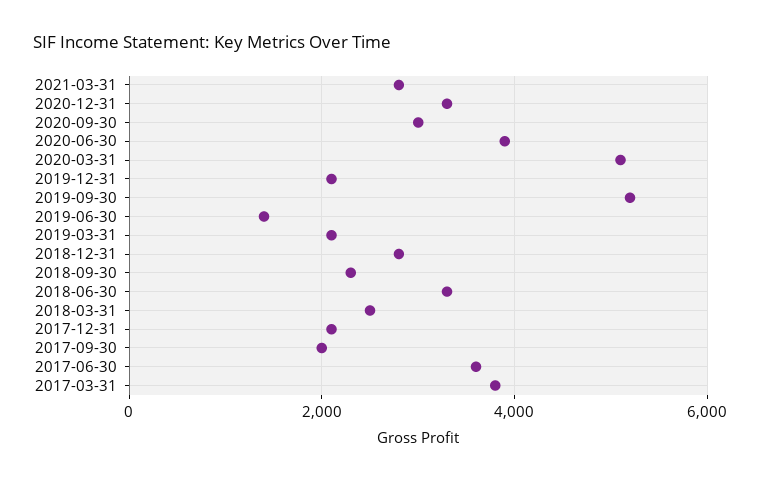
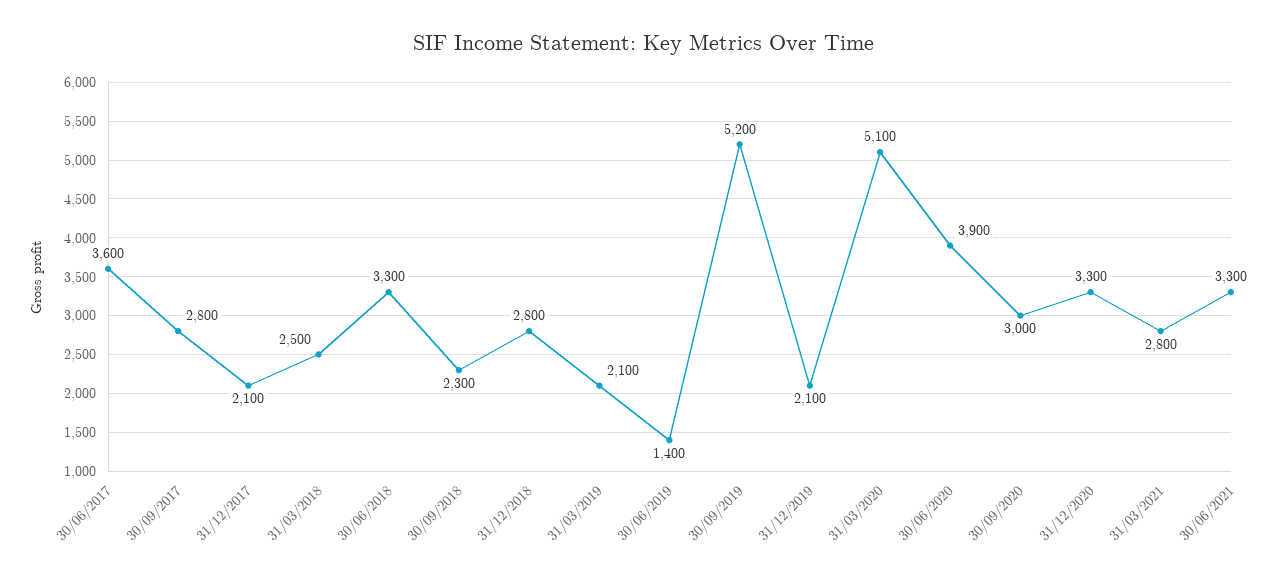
2017-09-30: 2000 -> 2800
2017-03-31: 3800 -> none
30/06/2021: none -> 3300

